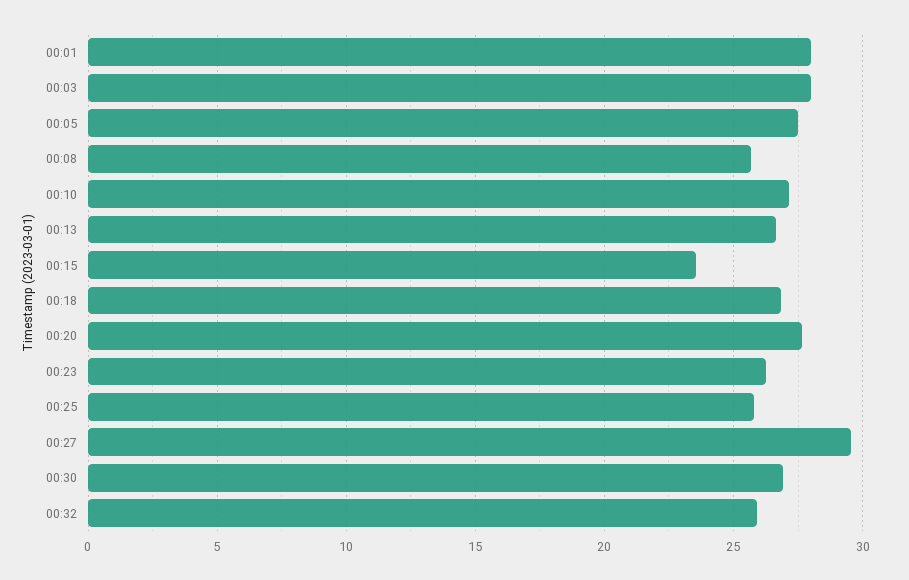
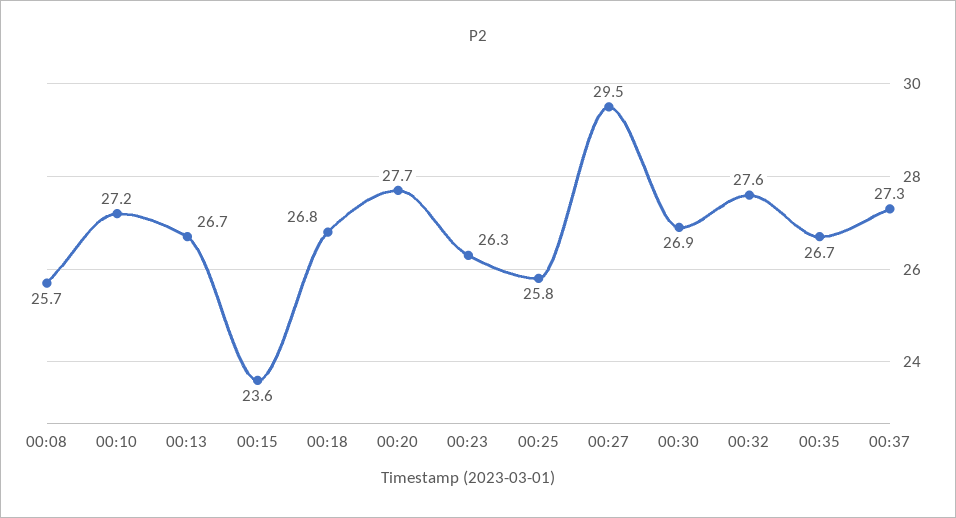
00:01: 28 -> none
00:03: 28 -> none
00:05: 27.5 -> none
00:32: 26 -> 27.6
00:35: none -> 26.7
00:37: none -> 27.3

